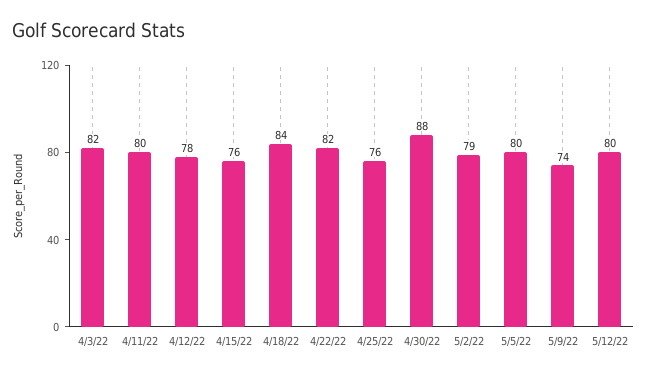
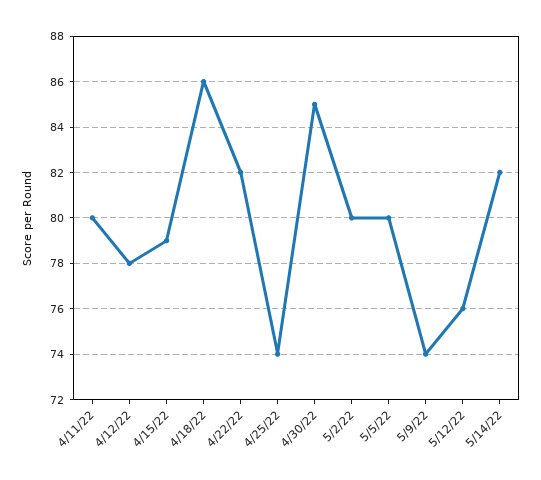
4/3/22: 82 -> none
4/15/22: 76 -> 79
4/18/22: 84 -> 86
4/25/22: 76 -> 74
4/30/22: 88 -> 85
5/2/22: 79 -> 80
5/12/22: 80 -> 76
5/14/22: none -> 82

